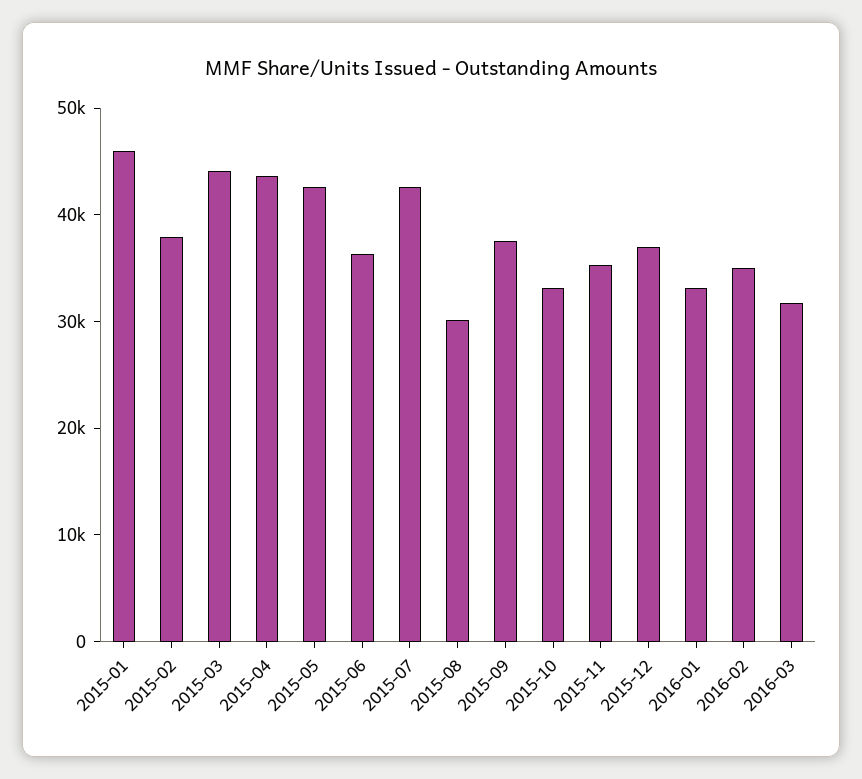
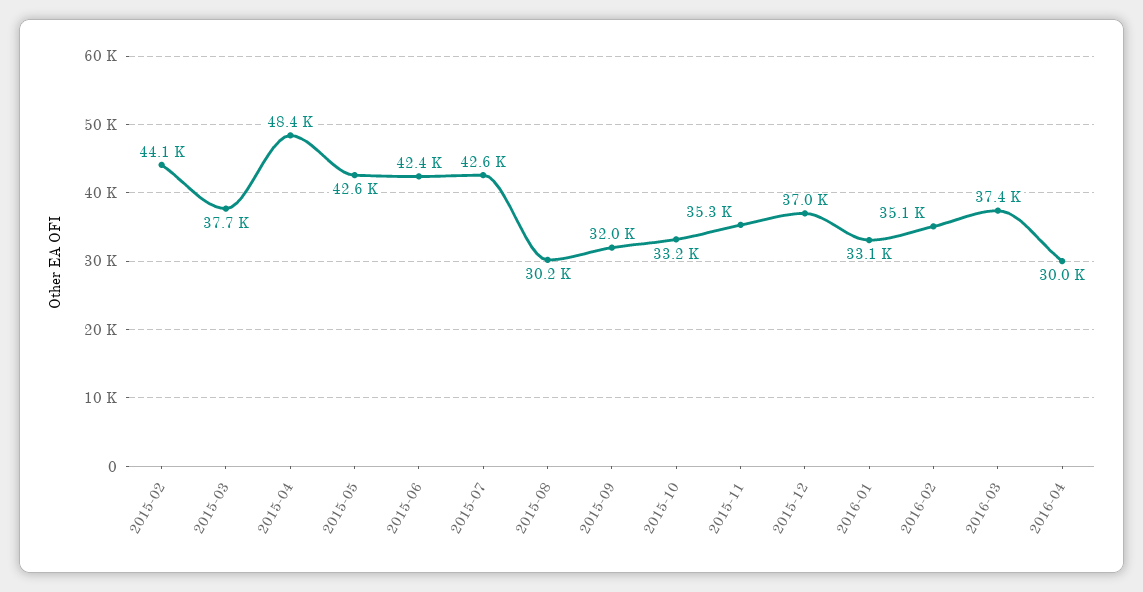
2015-01: 46000 -> none
2015-02: 38000 -> 44100
2015-03: 44000 -> 37700
2015-04: 44000 -> 48400
2015-06: 36000 -> 42400
2015-09: 38000 -> 32000
2016-03: 32000 -> 37400
2016-04: none -> 30000

